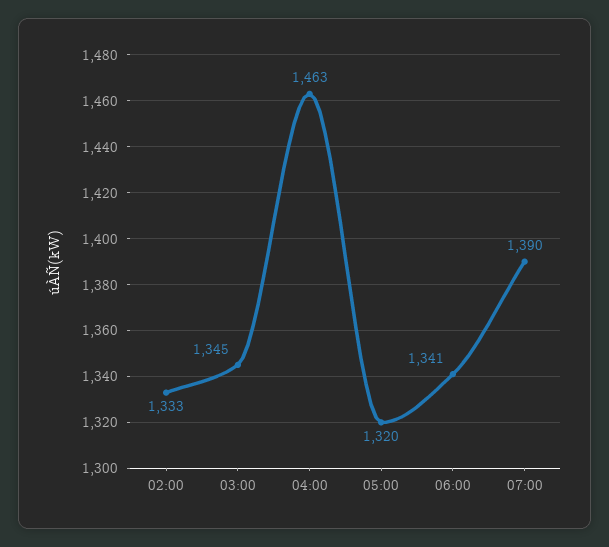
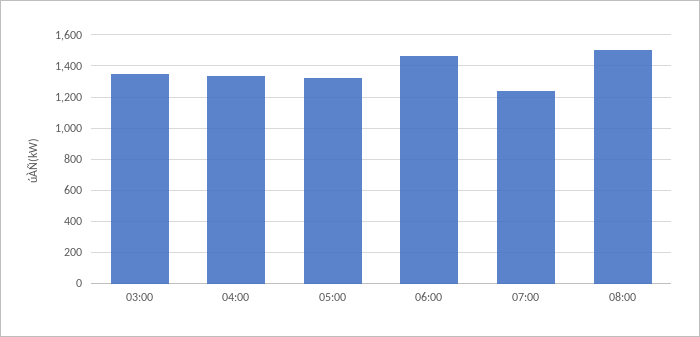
02:00: 1333 -> none
04:00: 1463 -> 1350
06:00: 1341 -> 1450
07:00: 1390 -> 1250
08:00: none -> 1500

